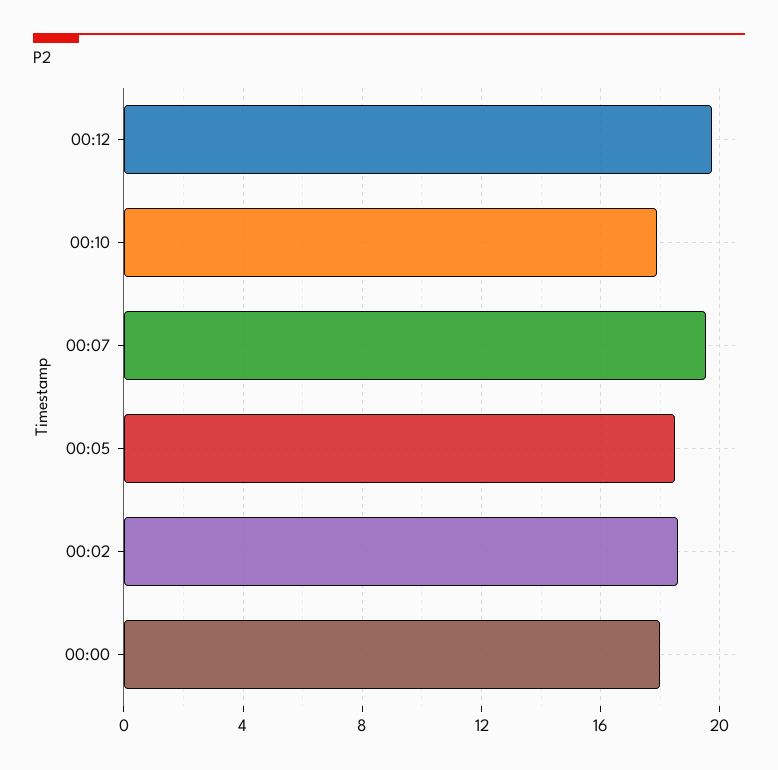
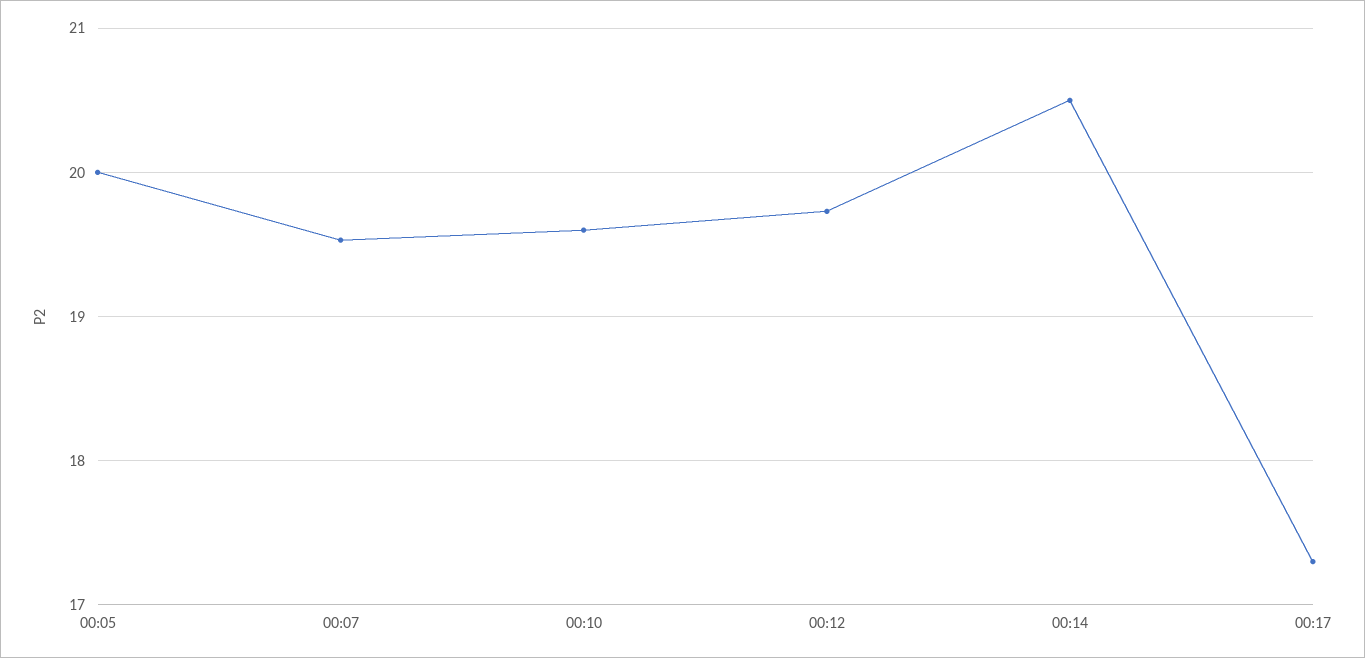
00:10: 18 -> 19.6
00:05: 18.5 -> 20
00:02: 18.5 -> none
00:00: 18 -> none
00:14: none -> 20.5
00:17: none -> 17.3

